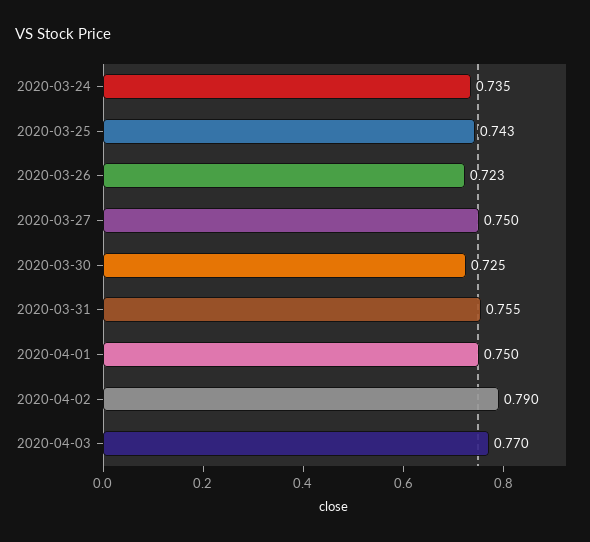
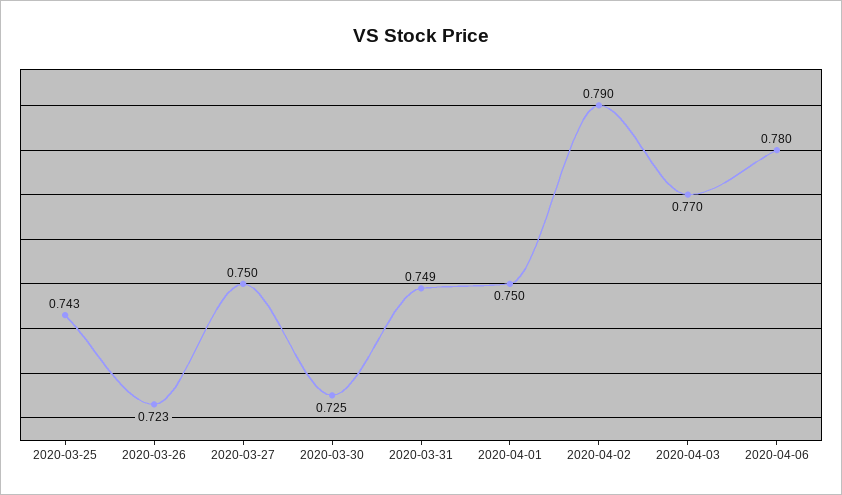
2020-03-24: 0.735 -> none
2020-03-31: 0.755 -> 0.749
2020-04-06: none -> 0.78

